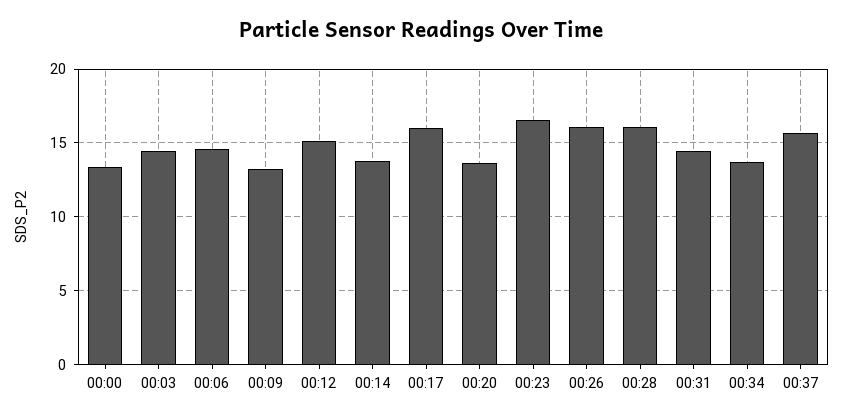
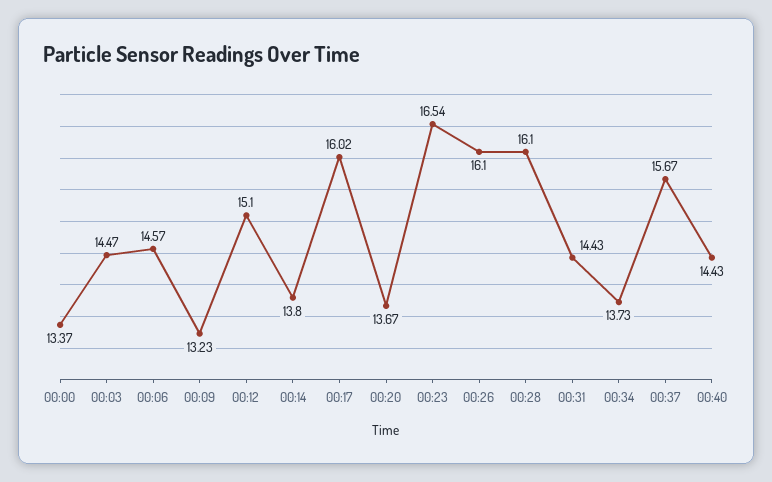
00:40: none -> 14.43

